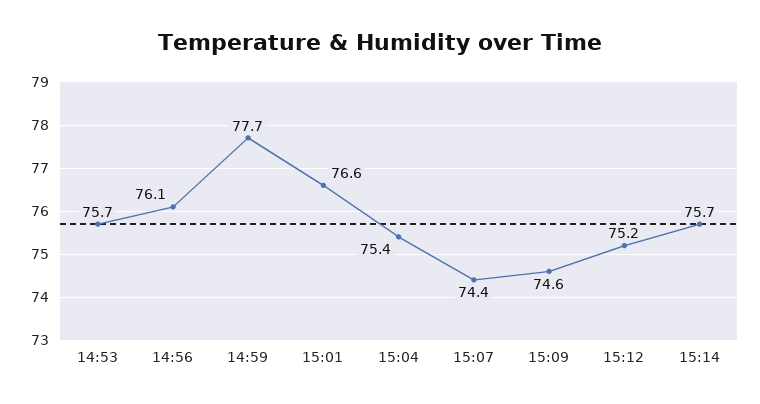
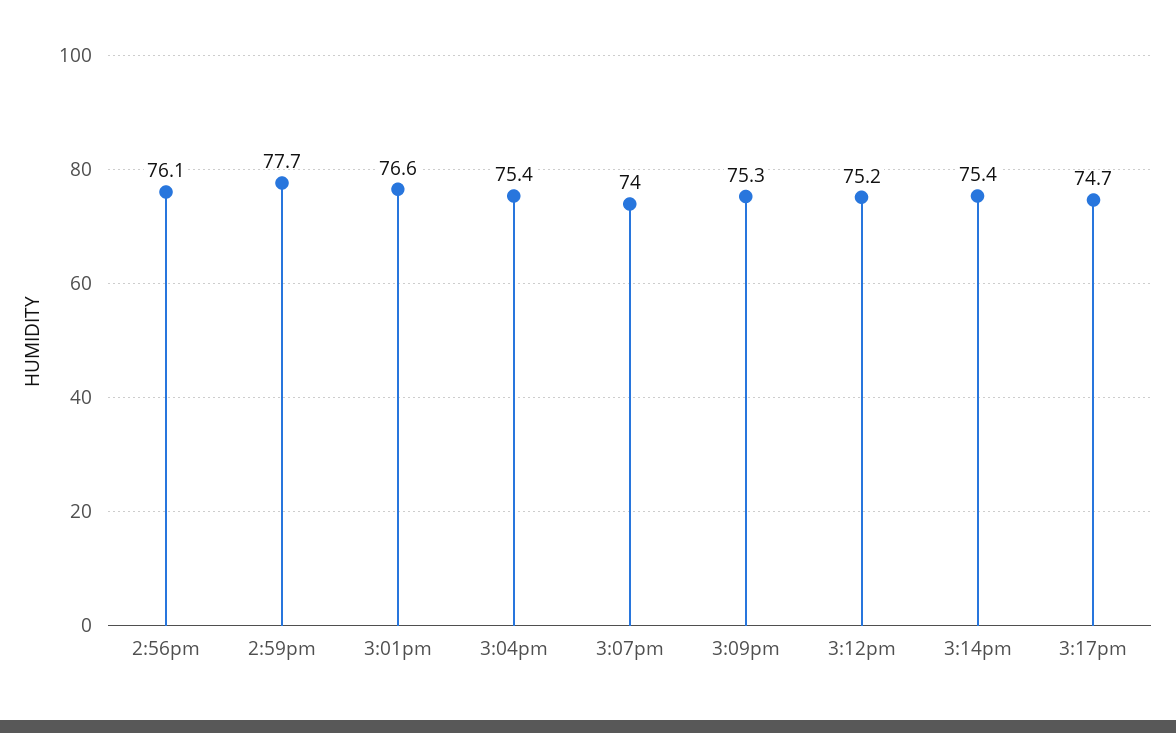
14:53: 75.7 -> none
15:07: 74.4 -> 74
15:09: 74.6 -> 75.3
15:14: 75.7 -> 75.4
3:17pm: none -> 74.7

